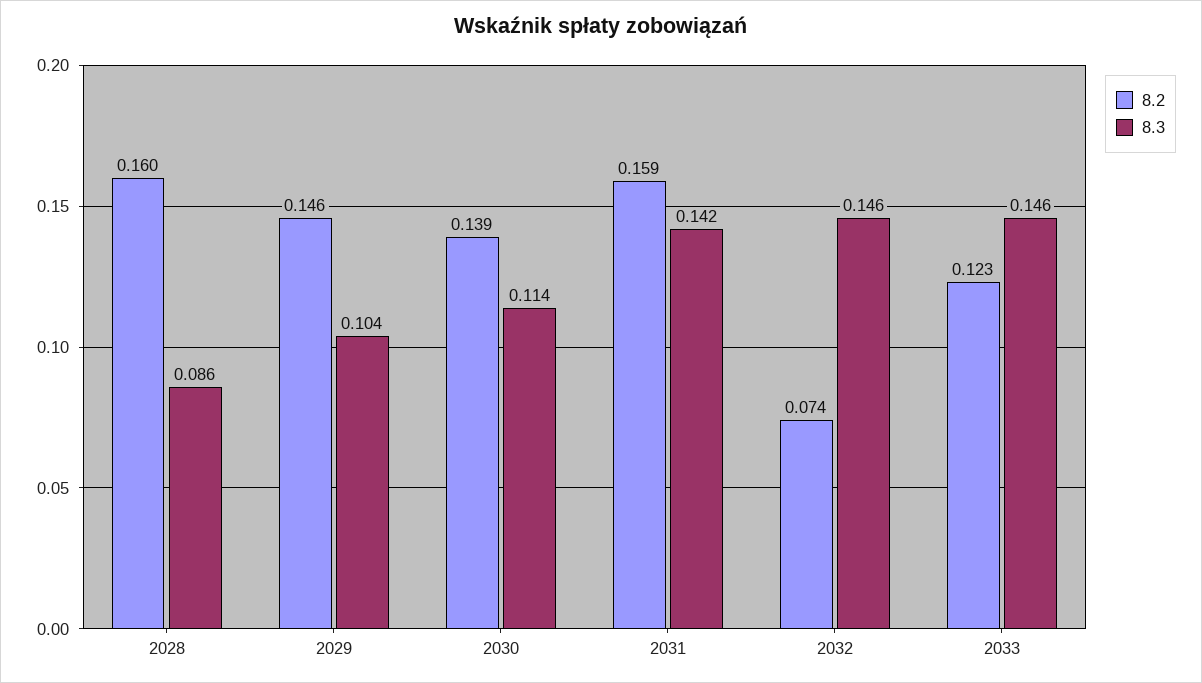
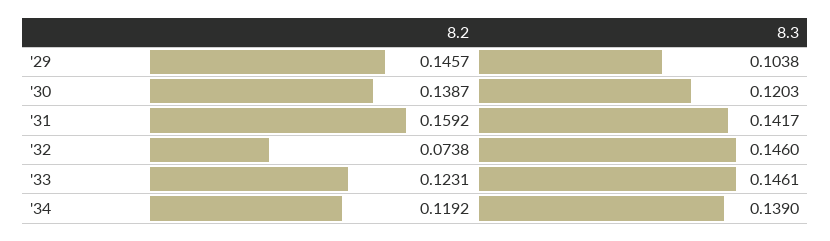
8.2, 2028: 0.16 -> none
8.3, 2028: 0.086 -> none
8.3, 2030: 0.114 -> 0.1203
8.2, '34: none -> 0.1192
8.3, '34: none -> 0.139

